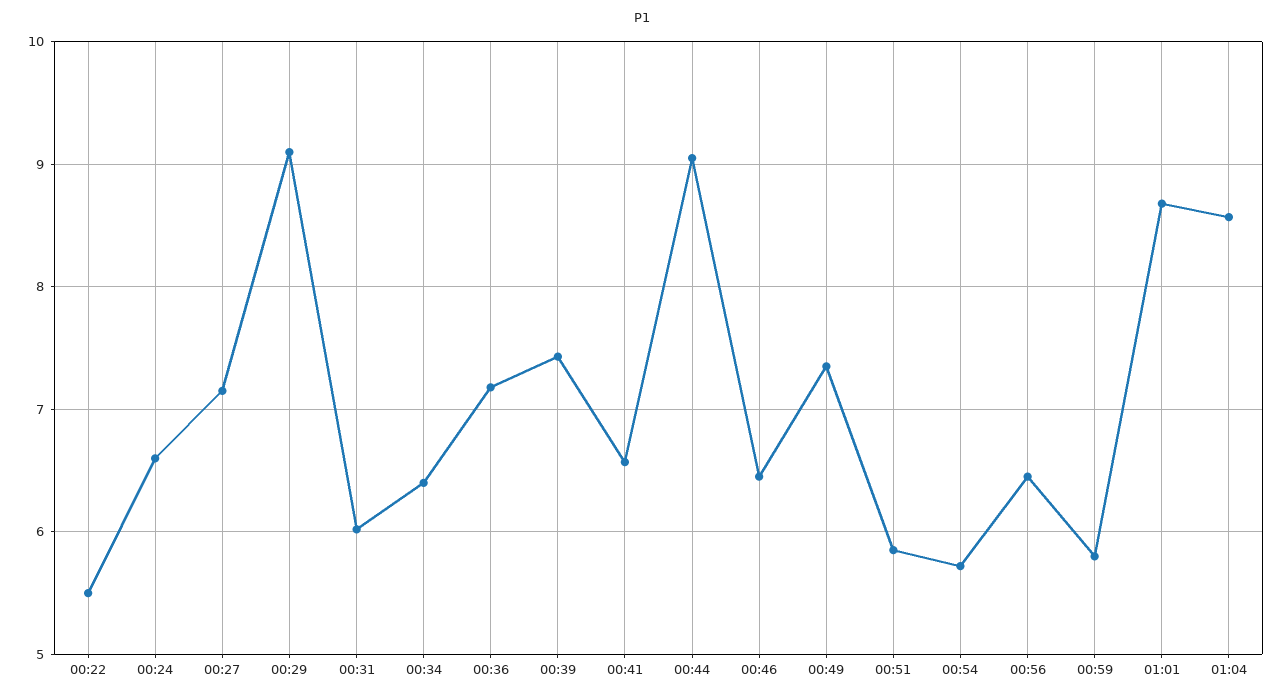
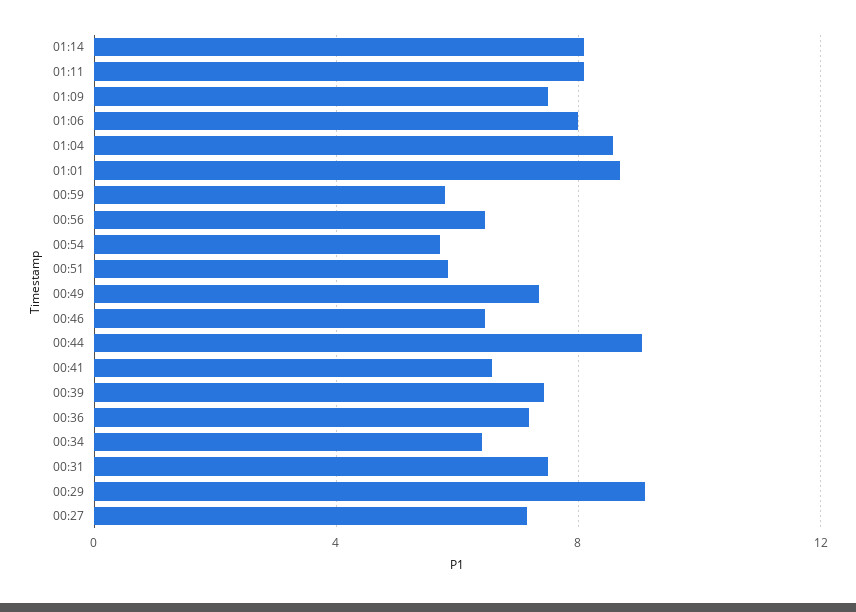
00:22: 5.5 -> none
00:24: 6.6 -> none
00:31: 6 -> 7.5
01:14: none -> 8
01:11: none -> 8
01:09: none -> 7.5
01:06: none -> 8

